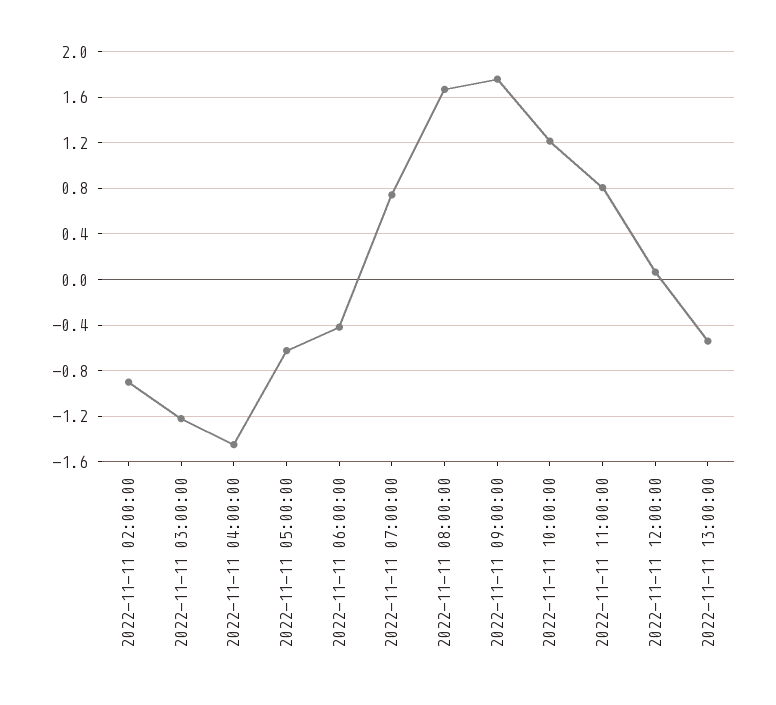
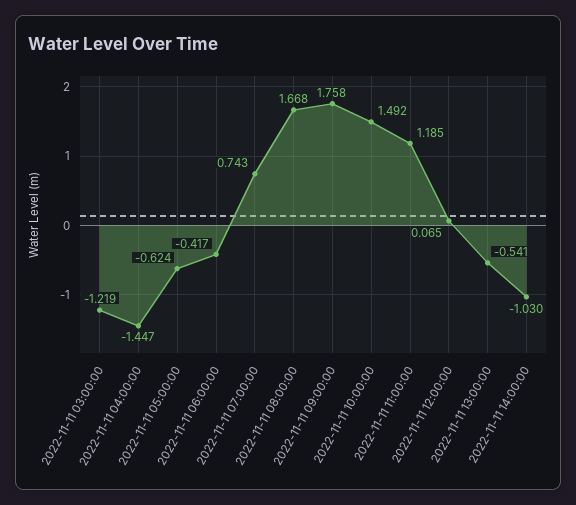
2022-11-11 02:00:00: -0.9 -> none
2022-11-11 10:00:00: 1.2 -> 1.492
2022-11-11 11:00:00: 0.8 -> 1.185
2022-11-11 14:00:00: none -> -1.03

